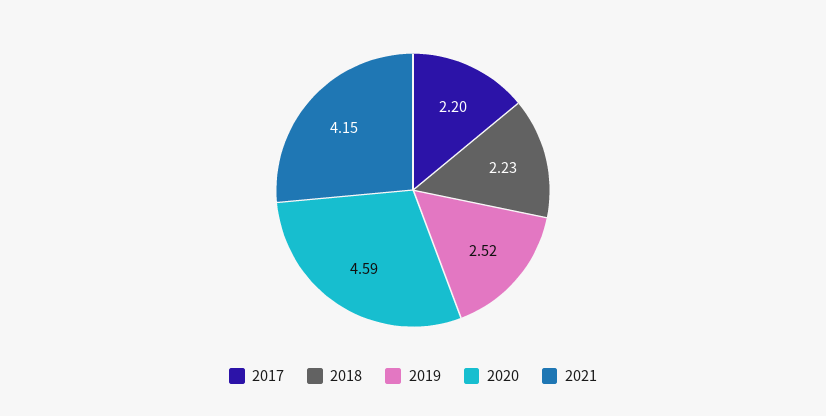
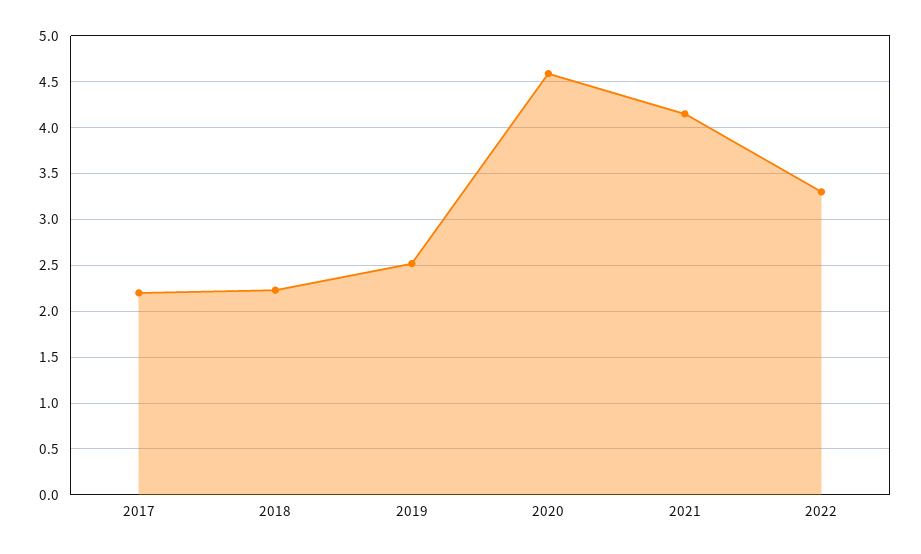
2022: none -> 3.3

